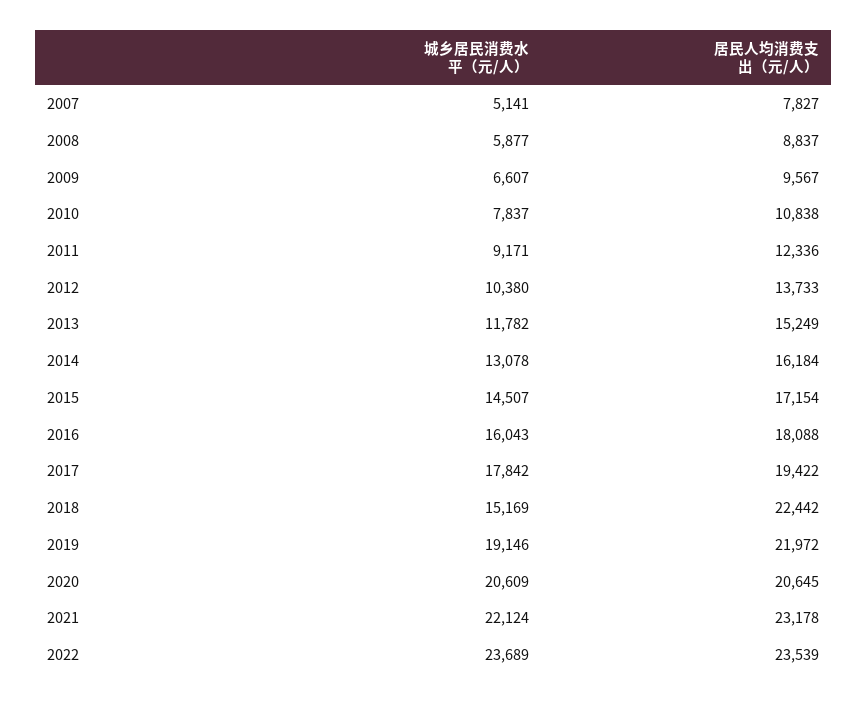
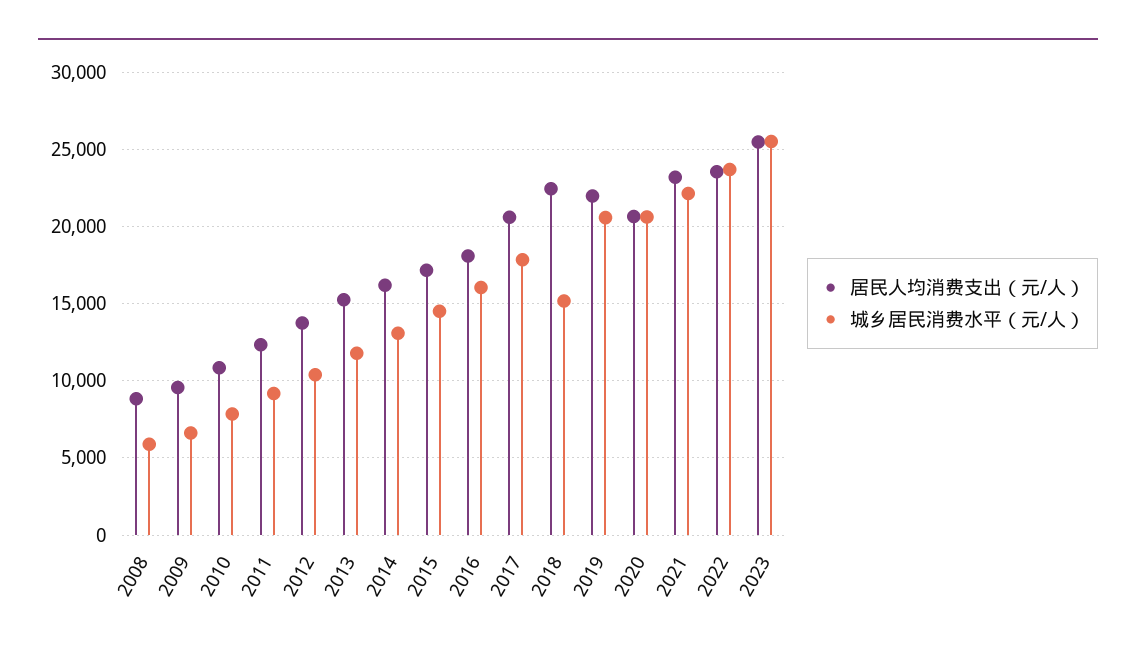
城乡居民消费水平（元/人）, 2007: 5141 -> none
居民人均消费支出（元/人）, 2007: 7827 -> none
居民人均消费支出（元/人）, 2017: 19422 -> 20500
城乡居民消费水平（元/人）, 2019: 19146 -> 20500
居民人均消费支出（元/人）, 2023: none -> 25500
城乡居民消费水平（元/人）, 2023: none -> 25500

